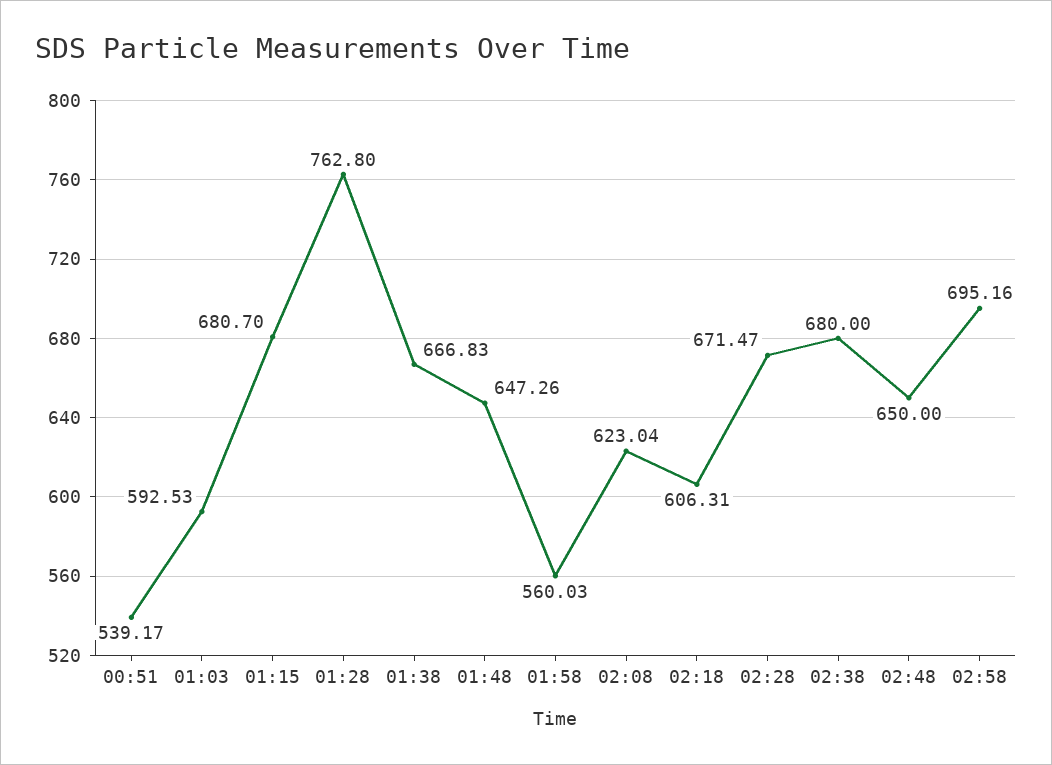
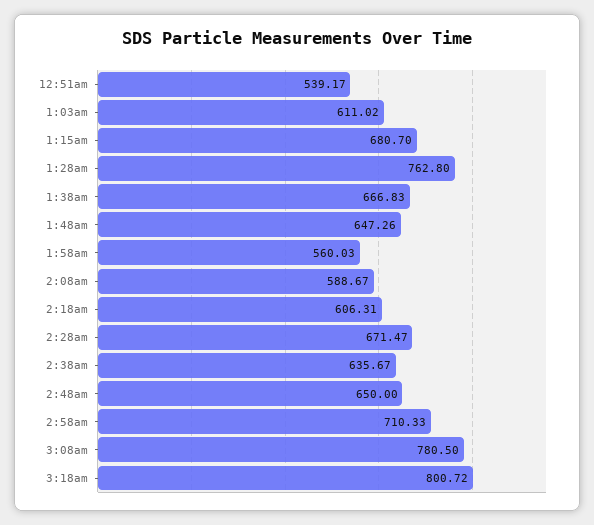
01:03: 592.53 -> 611.02
02:08: 623.04 -> 588.67
02:38: 680 -> 635.67
02:58: 695.16 -> 710.33
3:08am: none -> 780.5
3:18am: none -> 800.72

